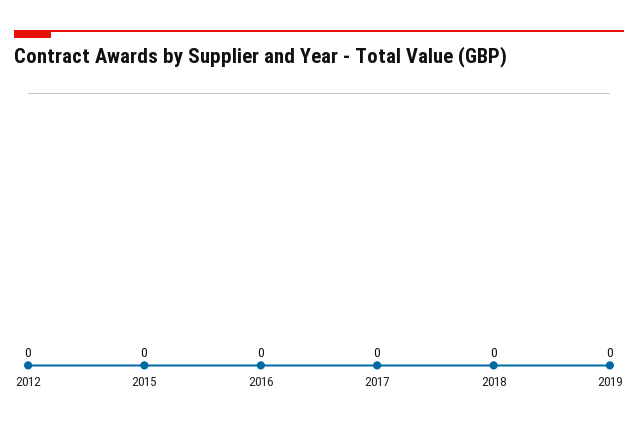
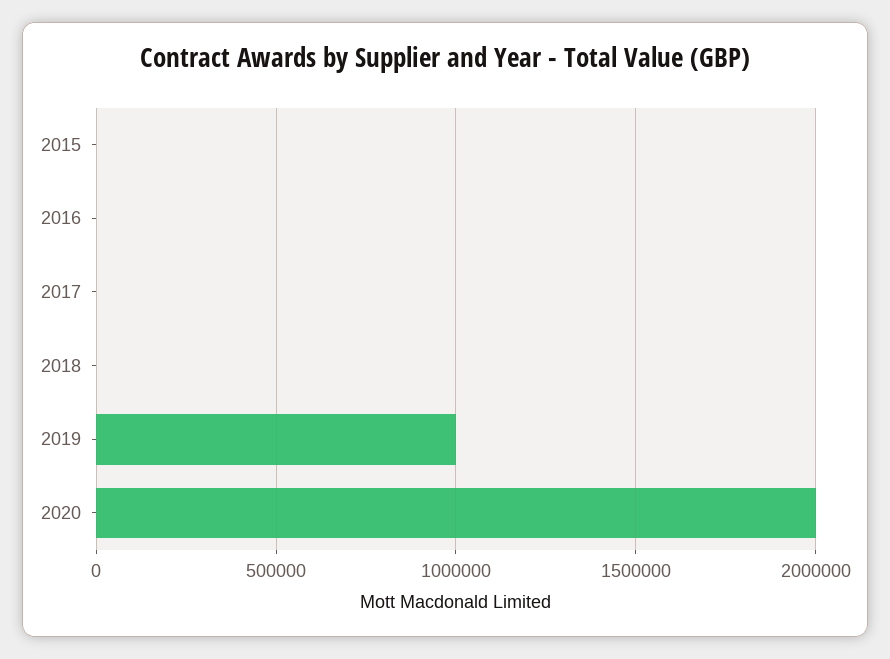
2012: 0 -> none
2019: 0 -> 1000000
2020: none -> 2000000

